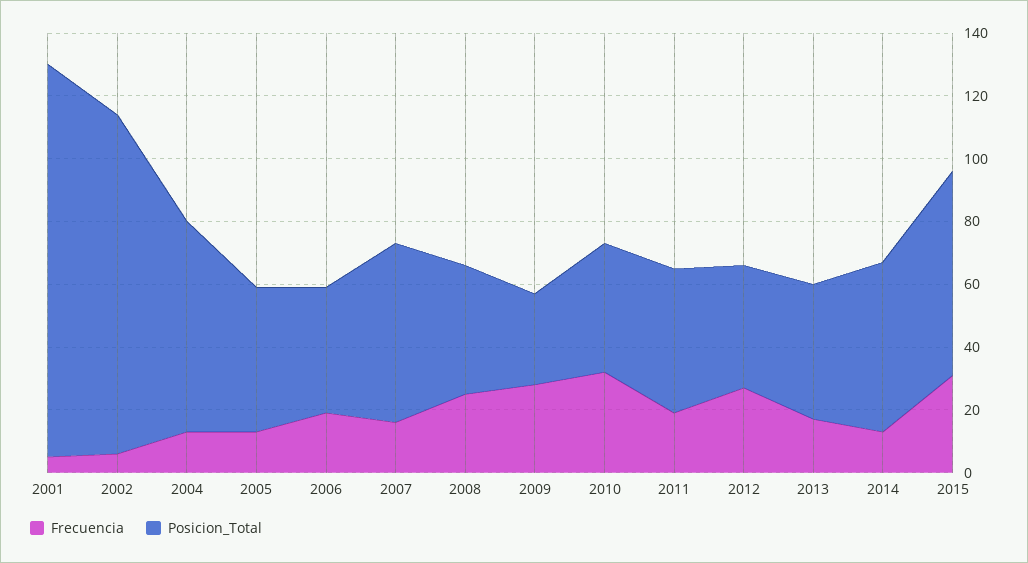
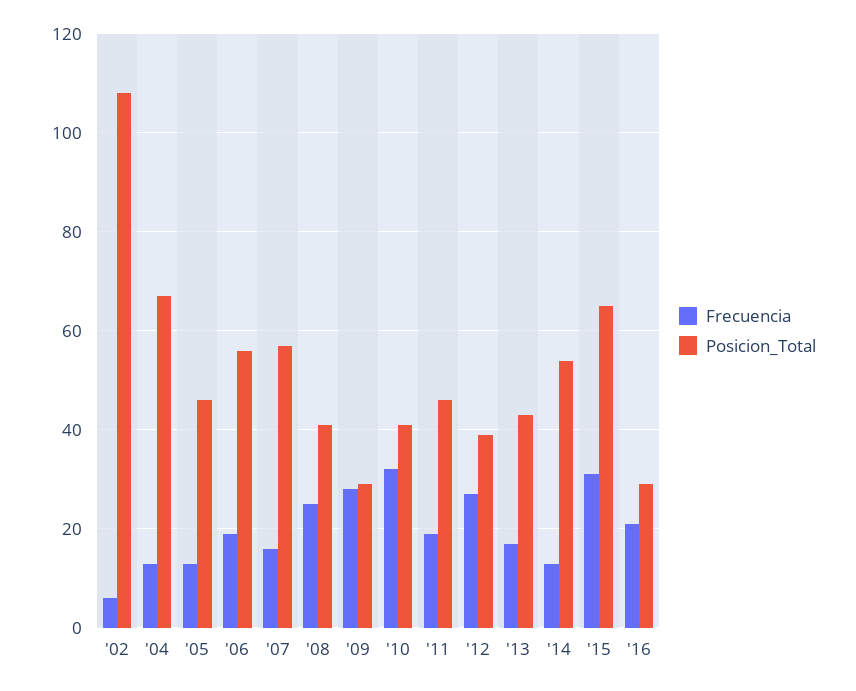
Frecuencia, 2001: 5 -> none
Posicion_Total, 2001: 125 -> none
Posicion_Total, 2006: 40 -> 55
Frecuencia, '16: none -> 20
Posicion_Total, '16: none -> 30

